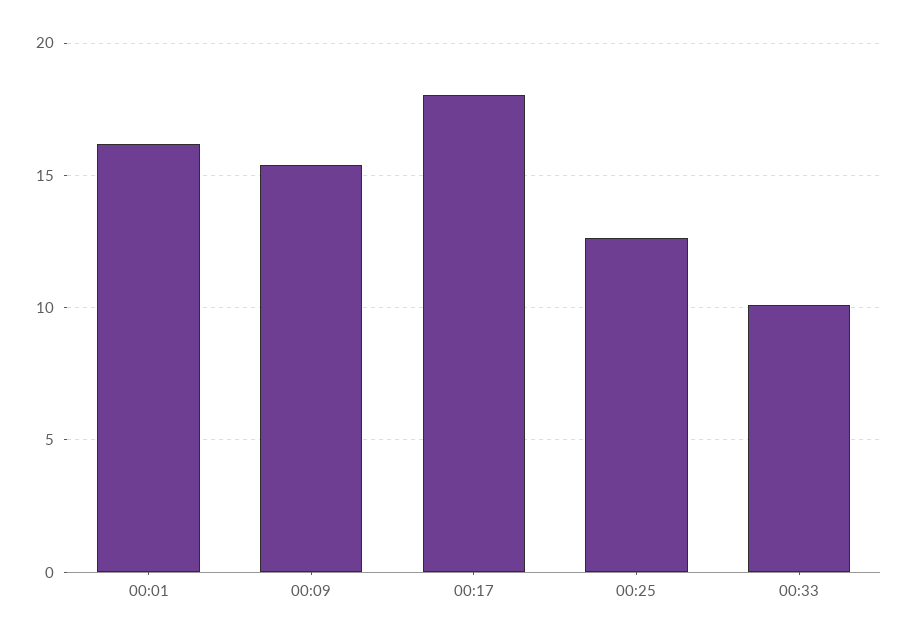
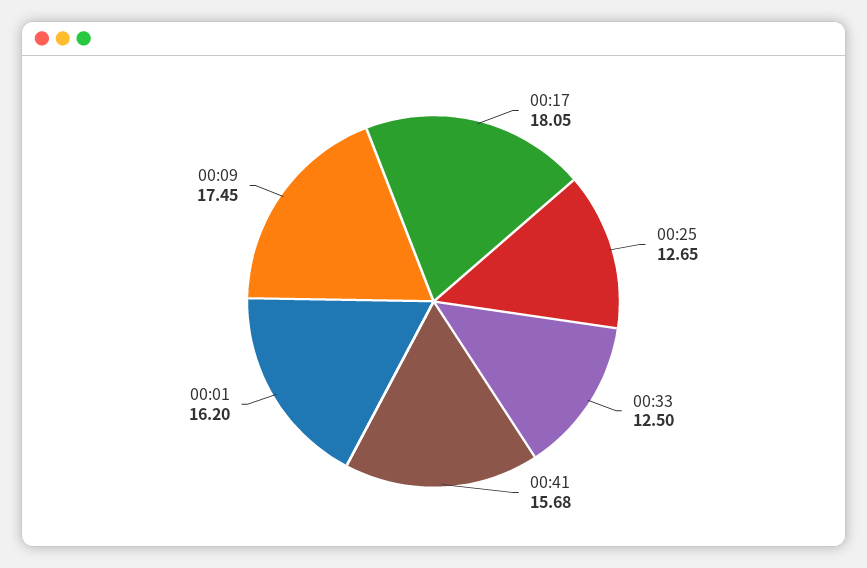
00:09: 15.5 -> 17.45
00:33: 10 -> 12.5
00:41: none -> 15.68

